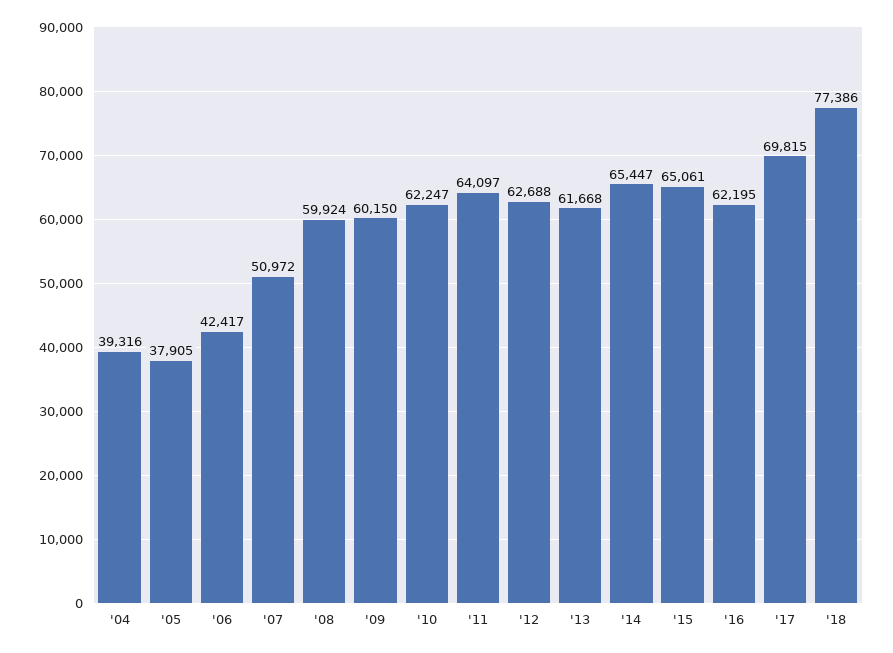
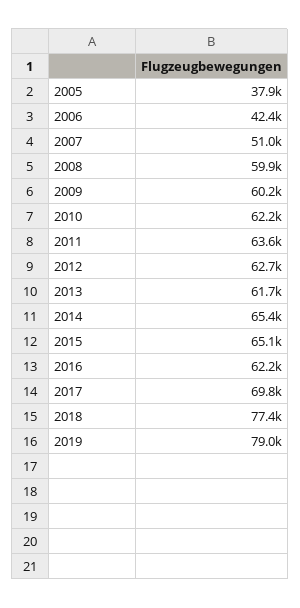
'04: 39316 -> none
'11: 64097 -> 63600
2019: none -> 79000

